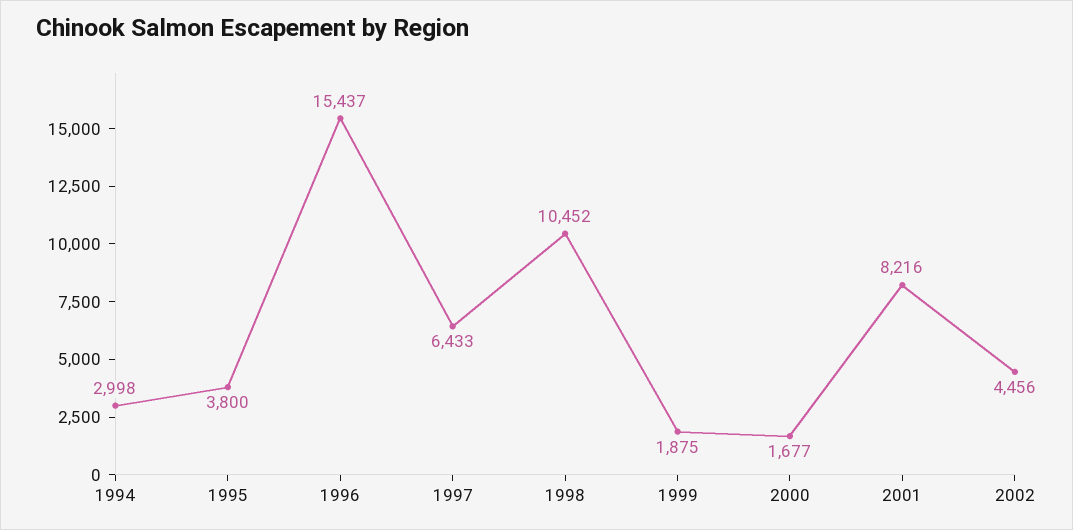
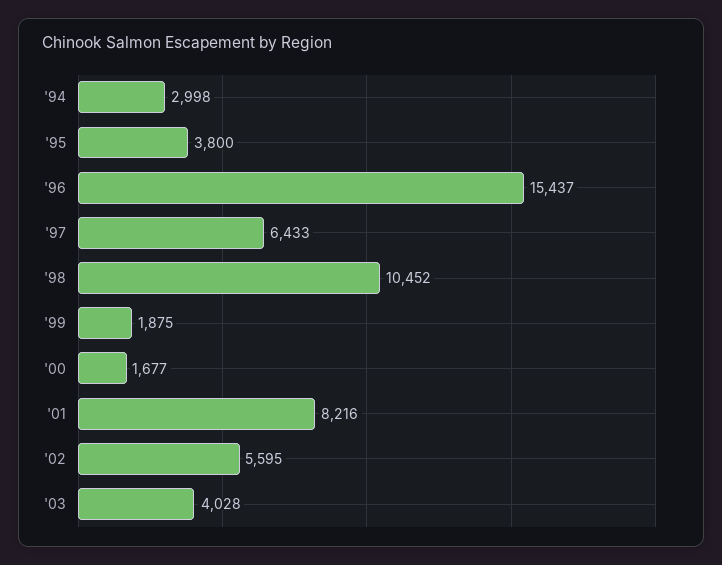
2002: 4456 -> 5595
'03: none -> 4028

